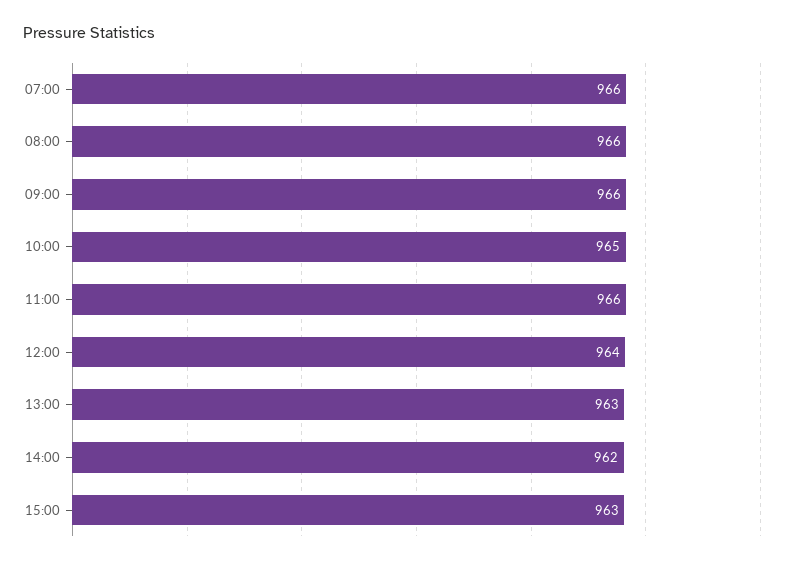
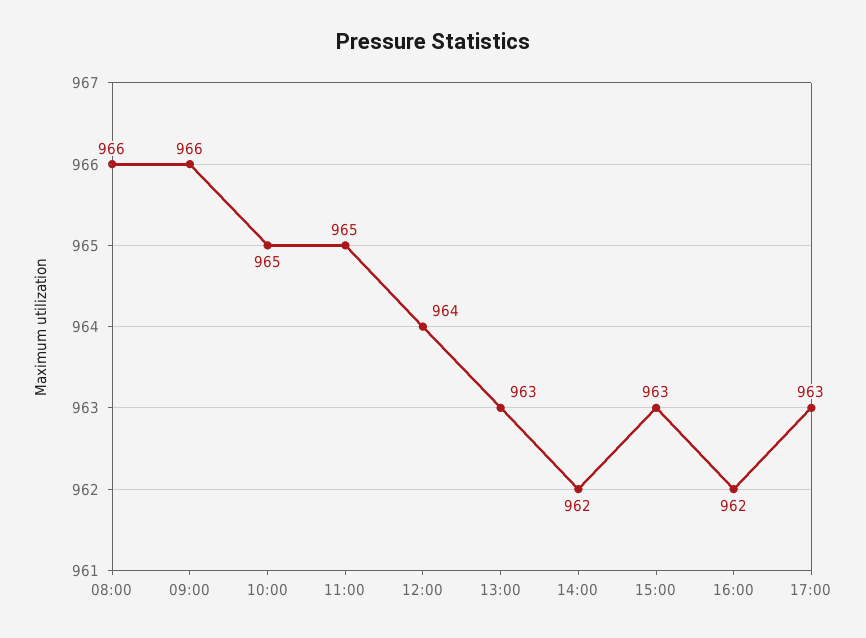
07:00: 966 -> none
11:00: 966 -> 965
16:00: none -> 962
17:00: none -> 963

